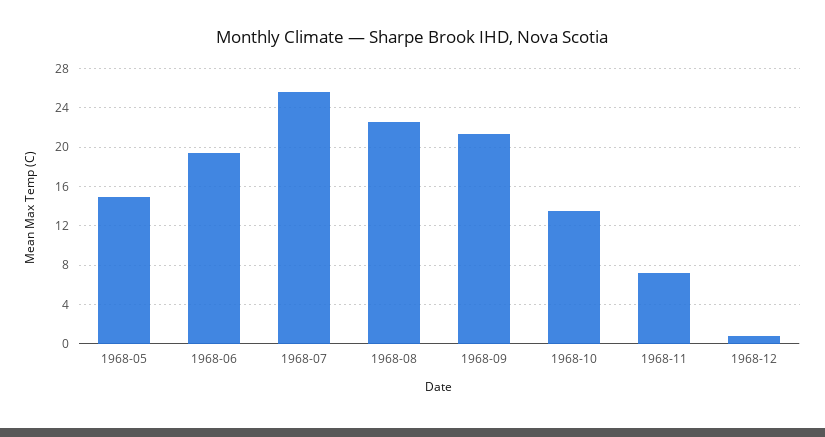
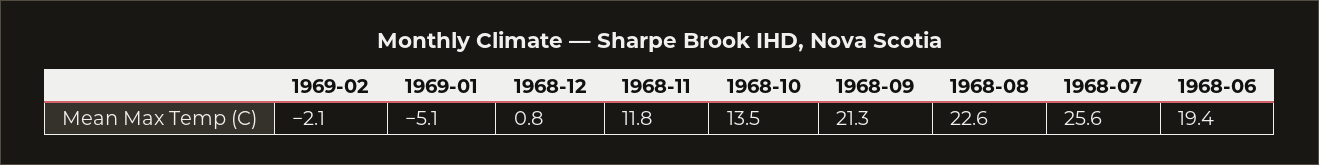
1968-05: 15 -> none
1968-11: 7 -> 11.8
1969-02: none -> -2.1
1969-01: none -> -5.1

